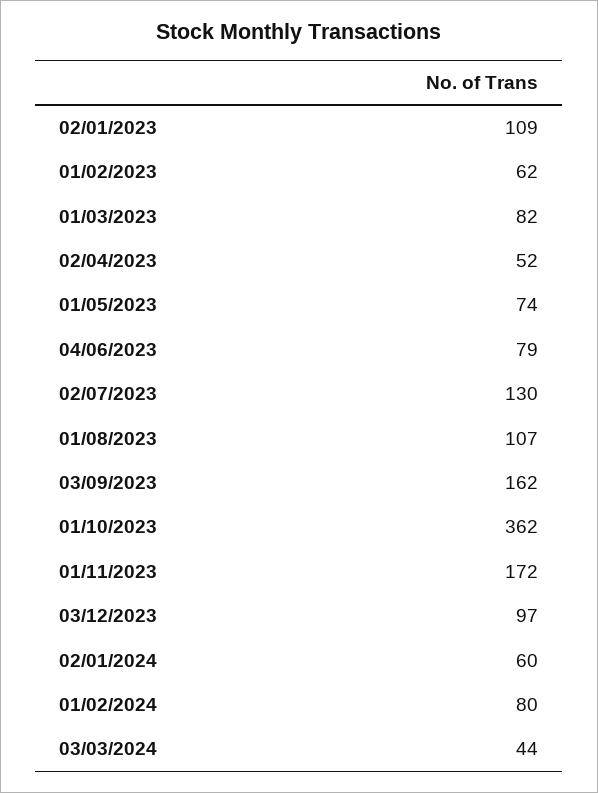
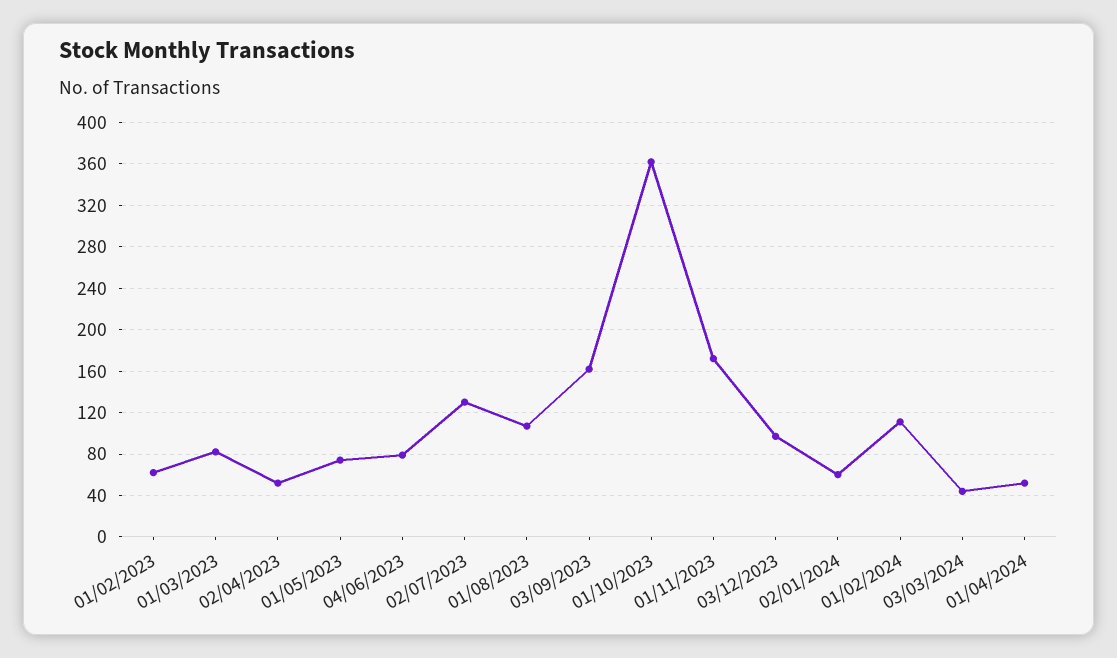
02/01/2023: 109 -> none
01/02/2024: 80 -> 110
01/04/2024: none -> 50

